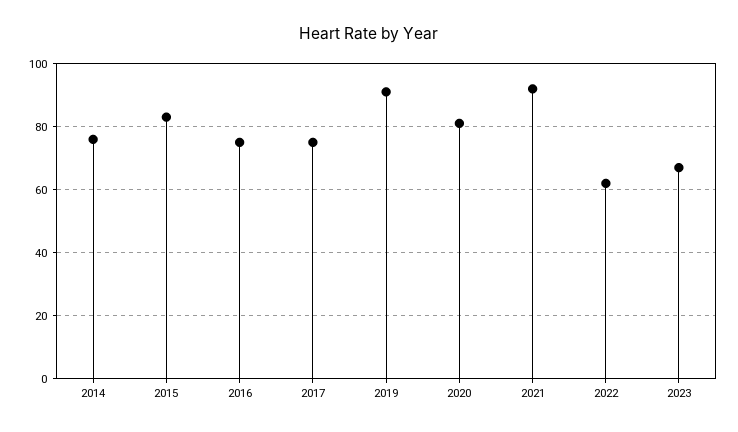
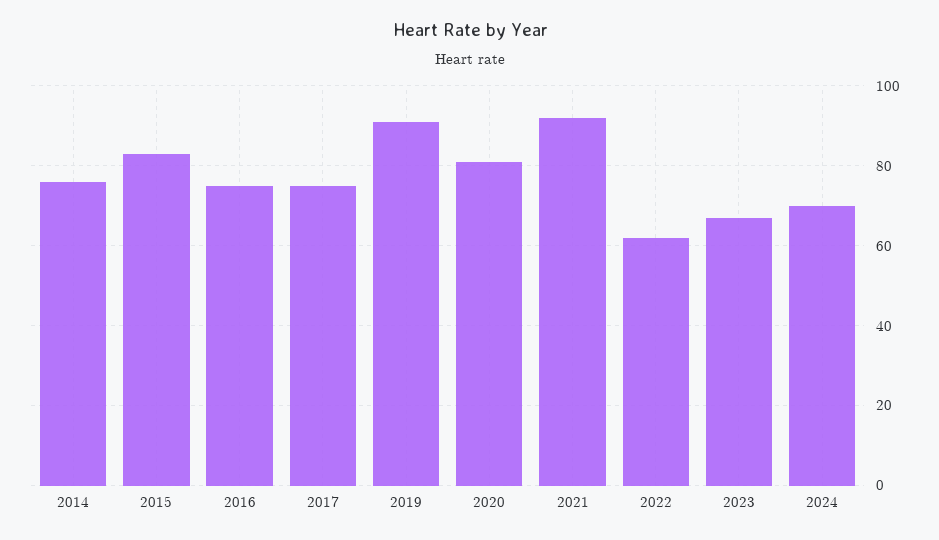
2024: none -> 70

